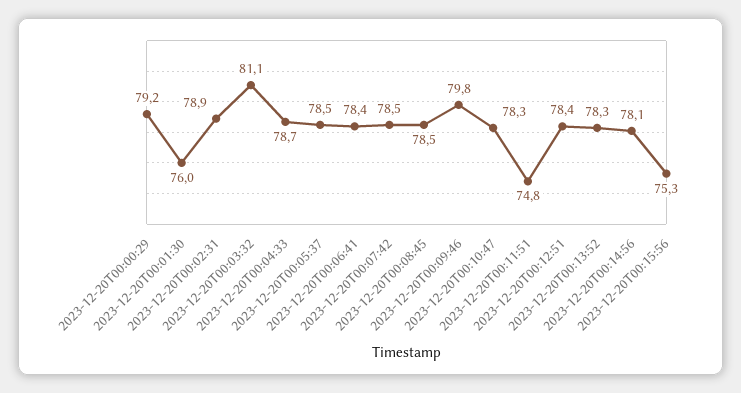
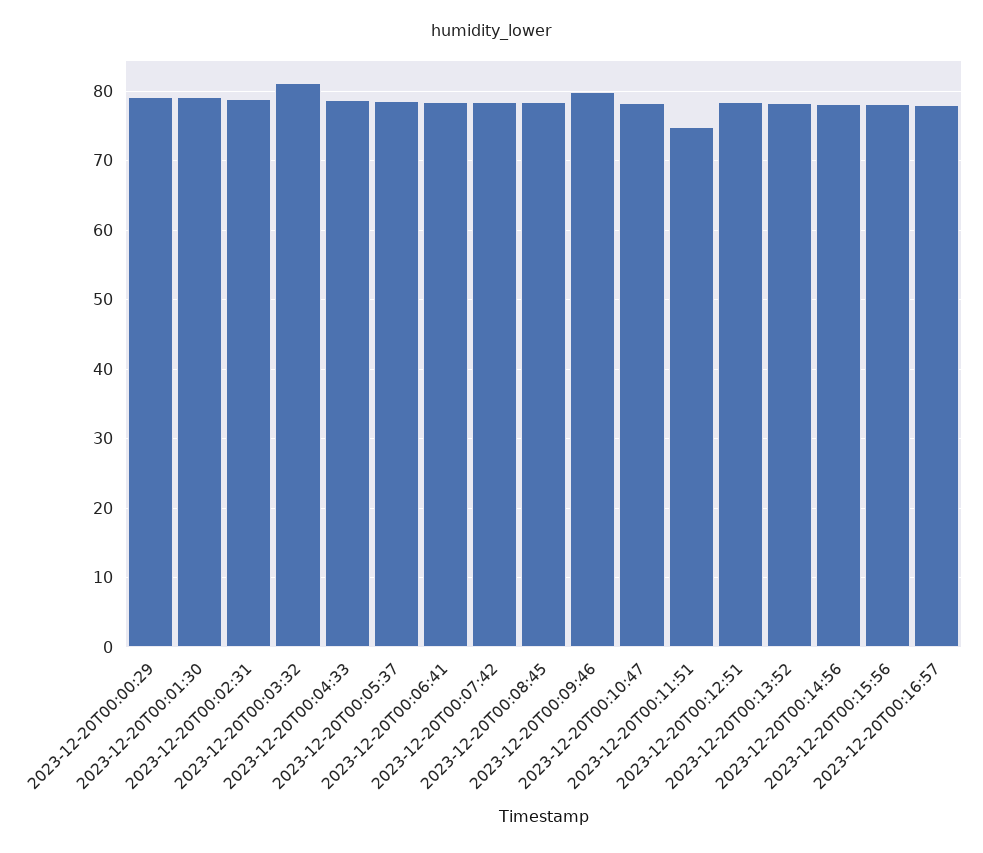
2023-12-20T00:01:30: 76 -> 79
2023-12-20T00:15:56: 75.3 -> 78
2023-12-20T00:16:57: none -> 78

